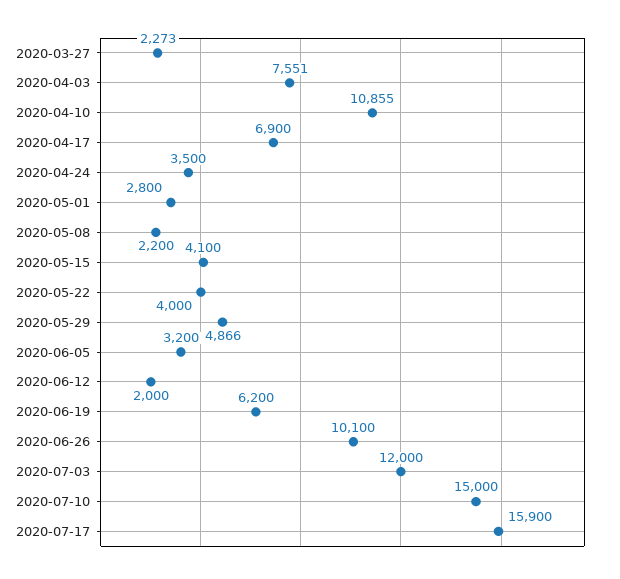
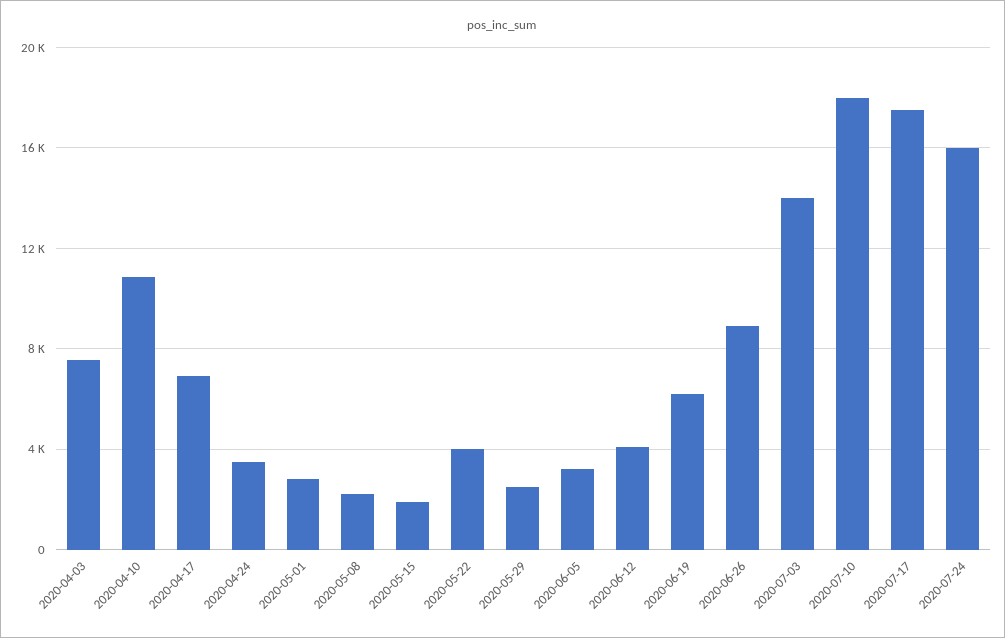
2020-03-27: 2273 -> none
2020-05-15: 4100 -> 2000
2020-05-29: 4866 -> 2500
2020-06-12: 2000 -> 4000
2020-06-26: 10100 -> 9000
2020-07-03: 12000 -> 14000
2020-07-10: 15000 -> 18000
2020-07-17: 15900 -> 17500
2020-07-24: none -> 16000

